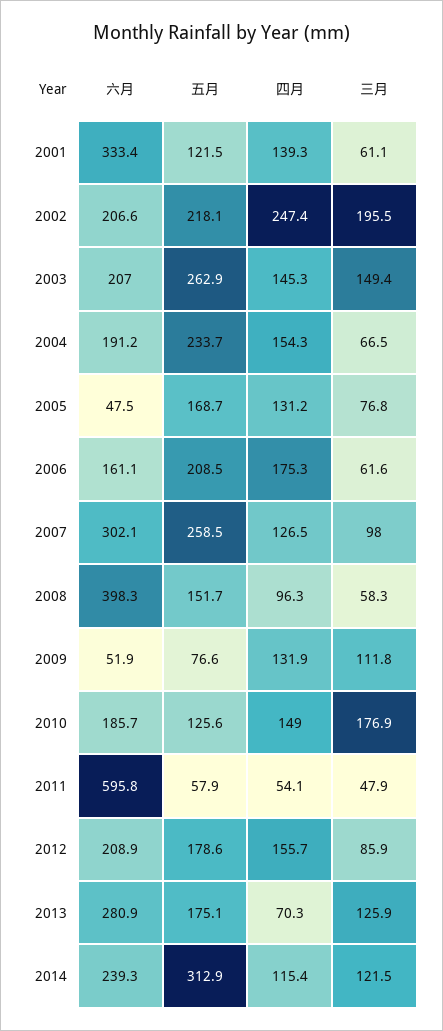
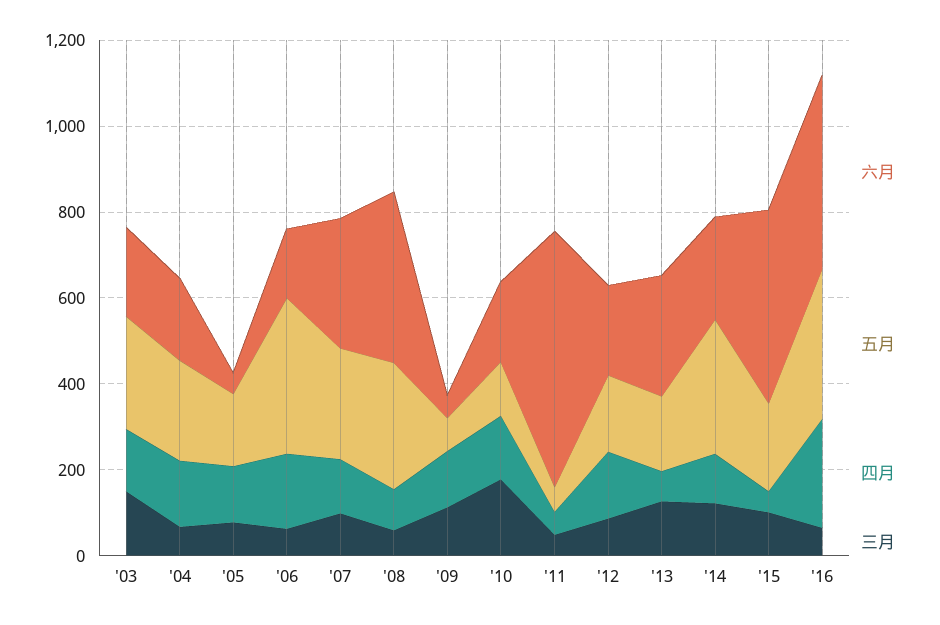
六月, 2001: 333.4 -> none
五月, 2001: 121.5 -> none
四月, 2001: 139.3 -> none
三月, 2001: 61.1 -> none
六月, 2002: 206.6 -> none
五月, 2002: 218.1 -> none
四月, 2002: 247.4 -> none
三月, 2002: 195.5 -> none
五月, 2006: 208.5 -> 350
五月, 2008: 151.7 -> 300
六月, '15: none -> 450
五月, '15: none -> 200
四月, '15: none -> 50
三月, '15: none -> 100
六月, '16: none -> 450
五月, '16: none -> 350
四月, '16: none -> 250
三月, '16: none -> 50

